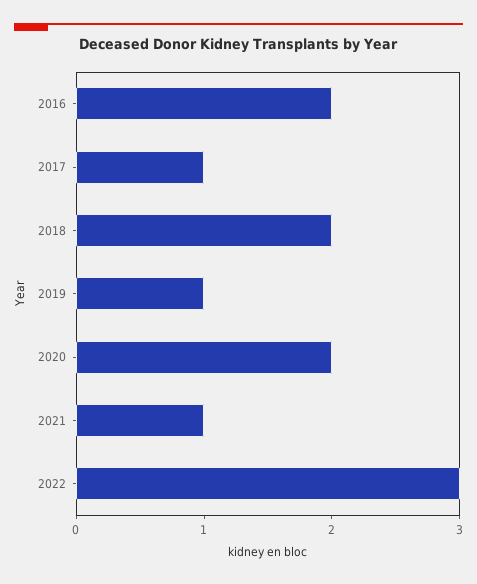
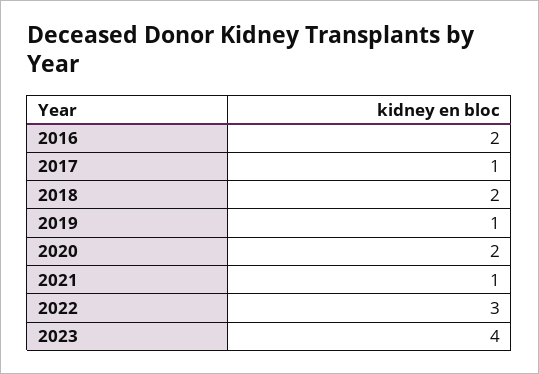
2023: none -> 4

